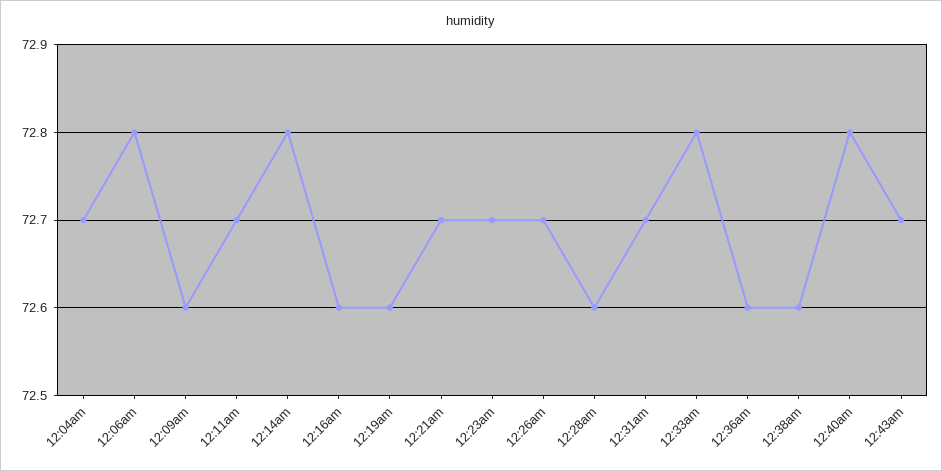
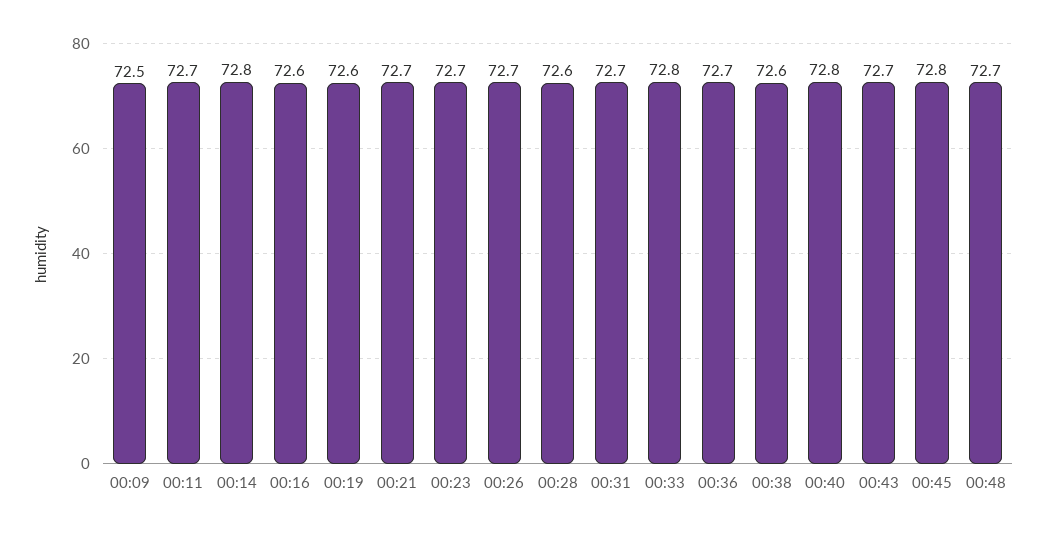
12:04am: 72.7 -> none
12:06am: 72.8 -> none
12:09am: 72.6 -> 72.5
12:36am: 72.6 -> 72.7
00:45: none -> 72.8
00:48: none -> 72.7

